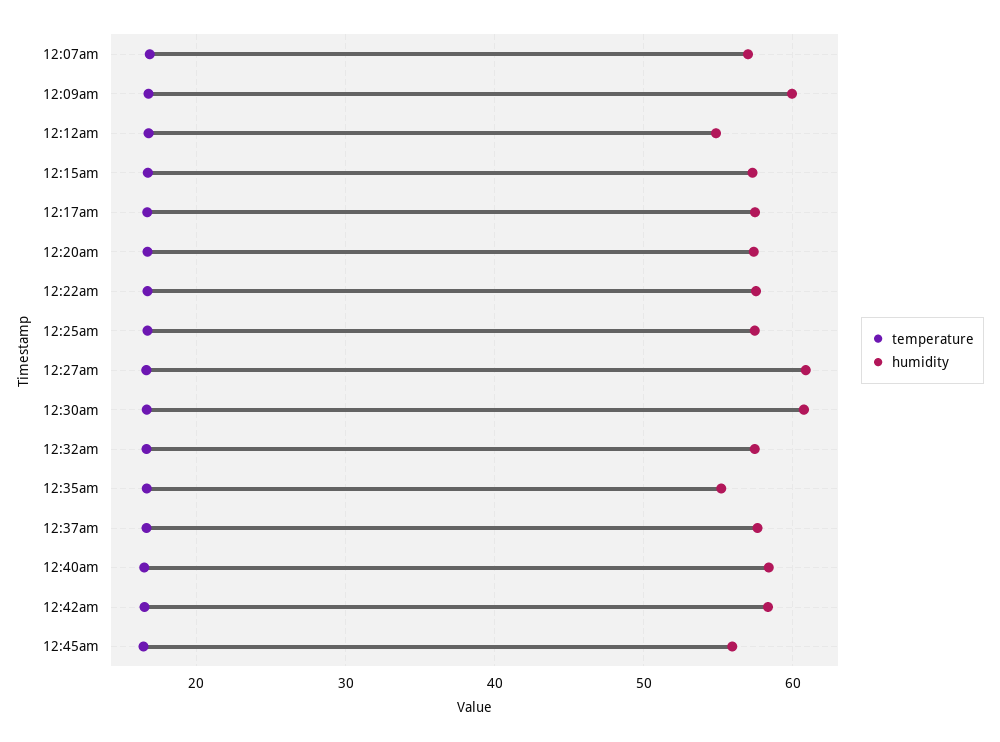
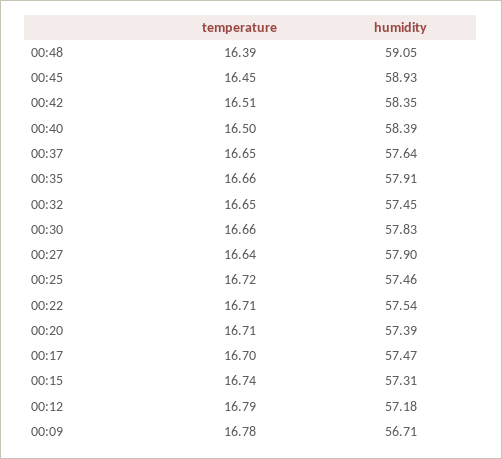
temperature, 12:07am: 17 -> none
humidity, 12:07am: 57 -> none
humidity, 12:09am: 60 -> 56.71
humidity, 12:12am: 55 -> 57.18
humidity, 12:27am: 61 -> 57.9
humidity, 12:30am: 61 -> 57.83
humidity, 12:35am: 55 -> 57.91
humidity, 12:45am: 56 -> 58.93
temperature, 00:48: none -> 16.39
humidity, 00:48: none -> 59.05

